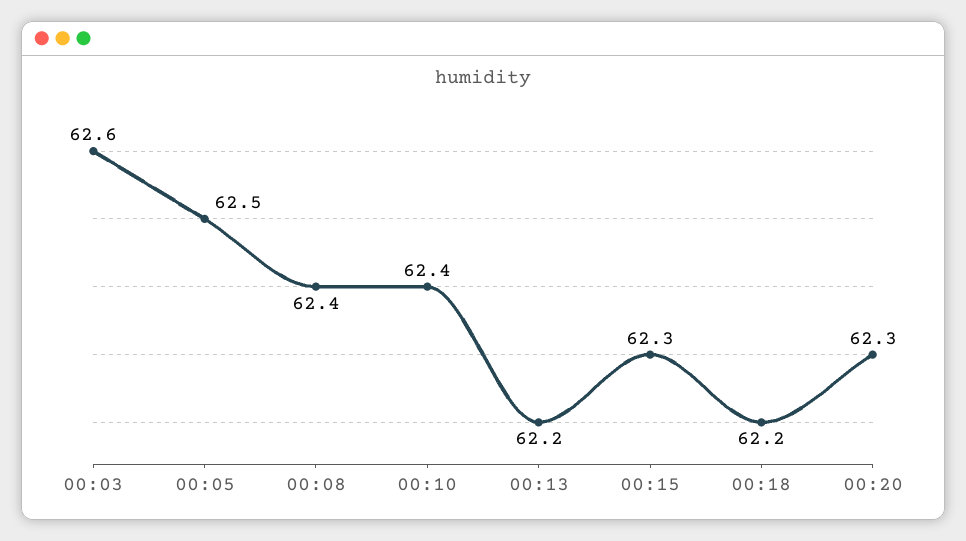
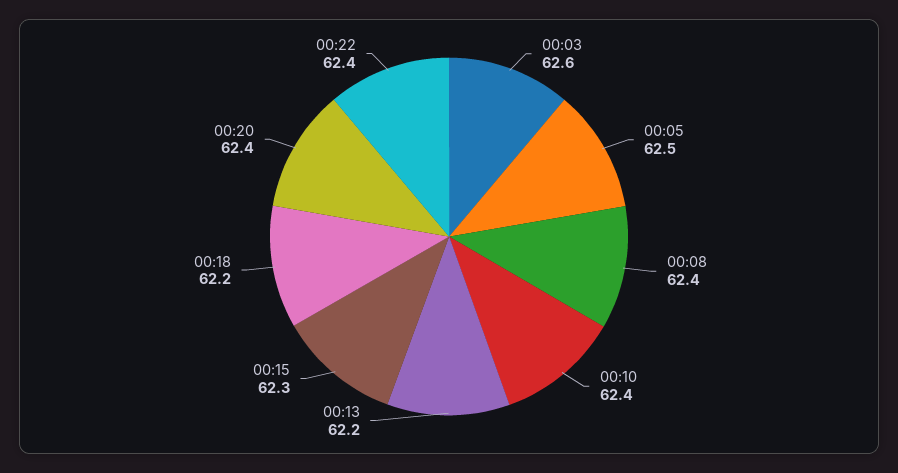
00:20: 62.3 -> 62.4
00:22: none -> 62.4

